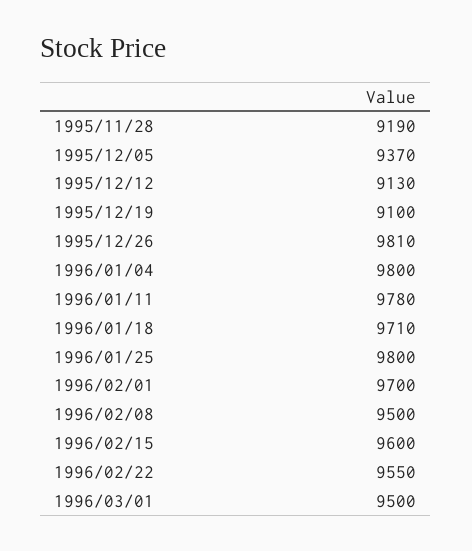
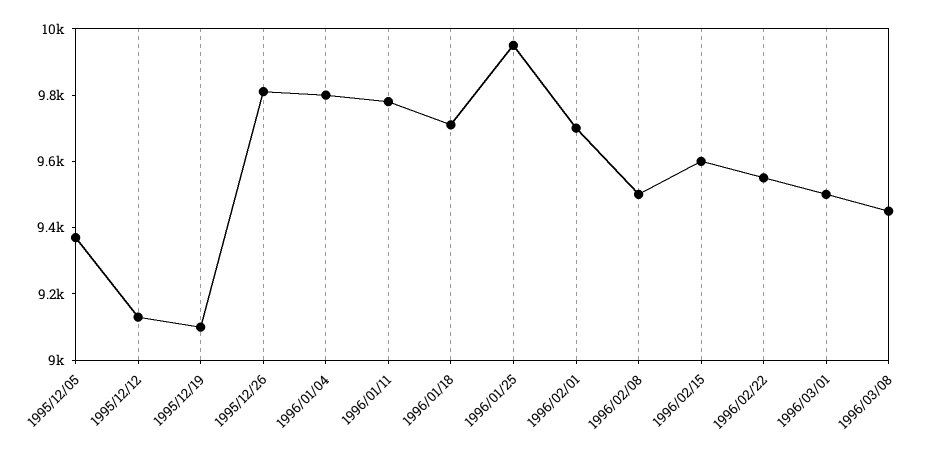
1995/11/28: 9190 -> none
1996/01/25: 9800 -> 9950
1996/03/08: none -> 9450

